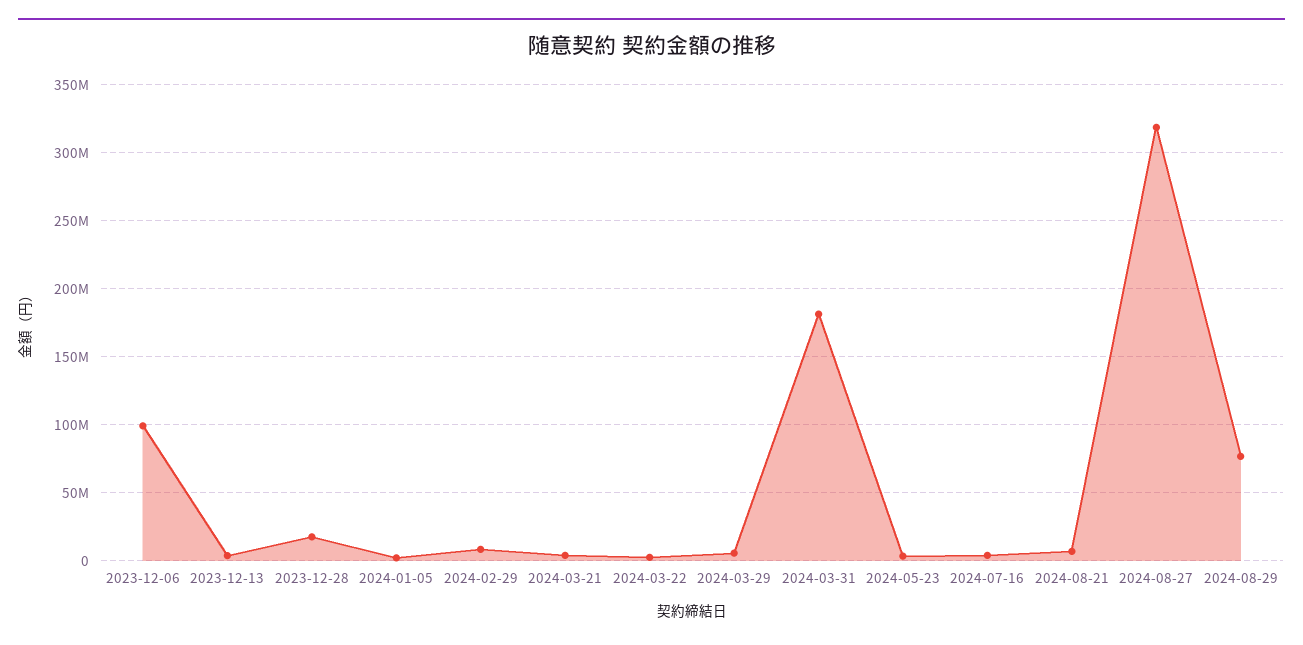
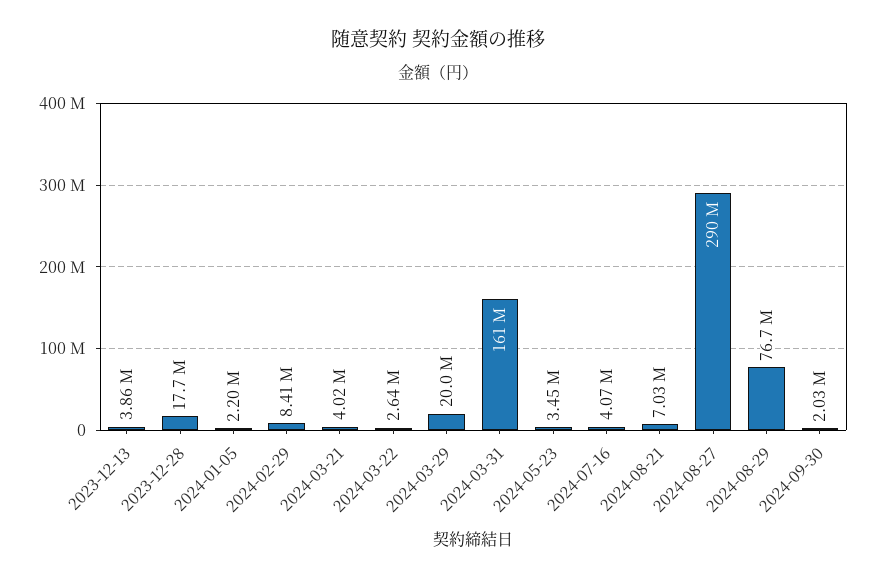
2023-12-06: 100000000 -> none
2024-03-29: 5000000 -> 20000000
2024-03-31: 180000000 -> 161000000
2024-08-27: 320000000 -> 290000000
2024-09-30: none -> 2030000

